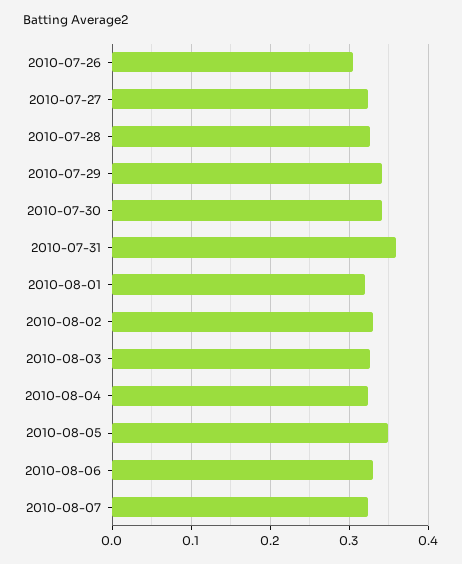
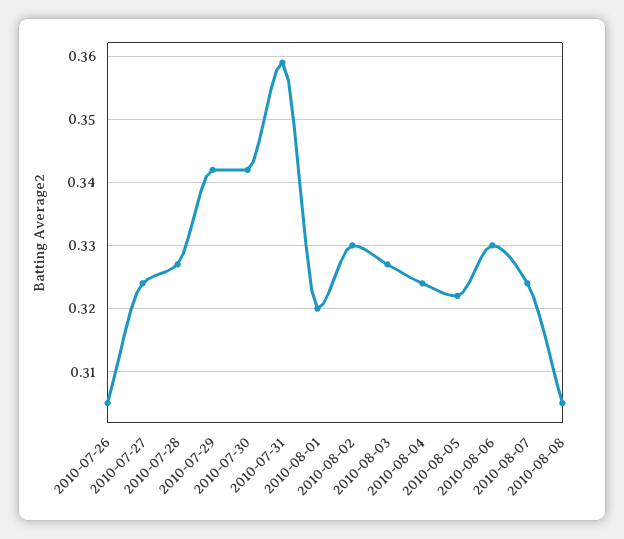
2010-08-05: 0.35 -> 0.322
2010-08-08: none -> 0.305

